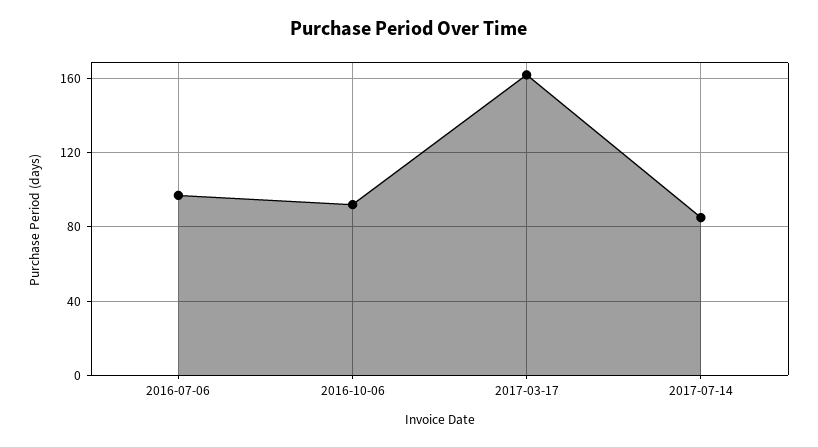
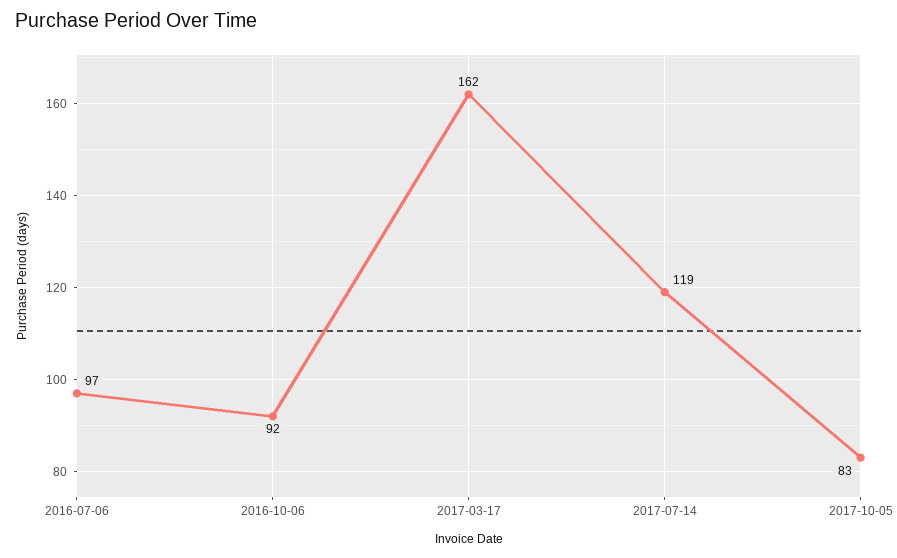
2017-07-14: 85 -> 119
2017-10-05: none -> 83

